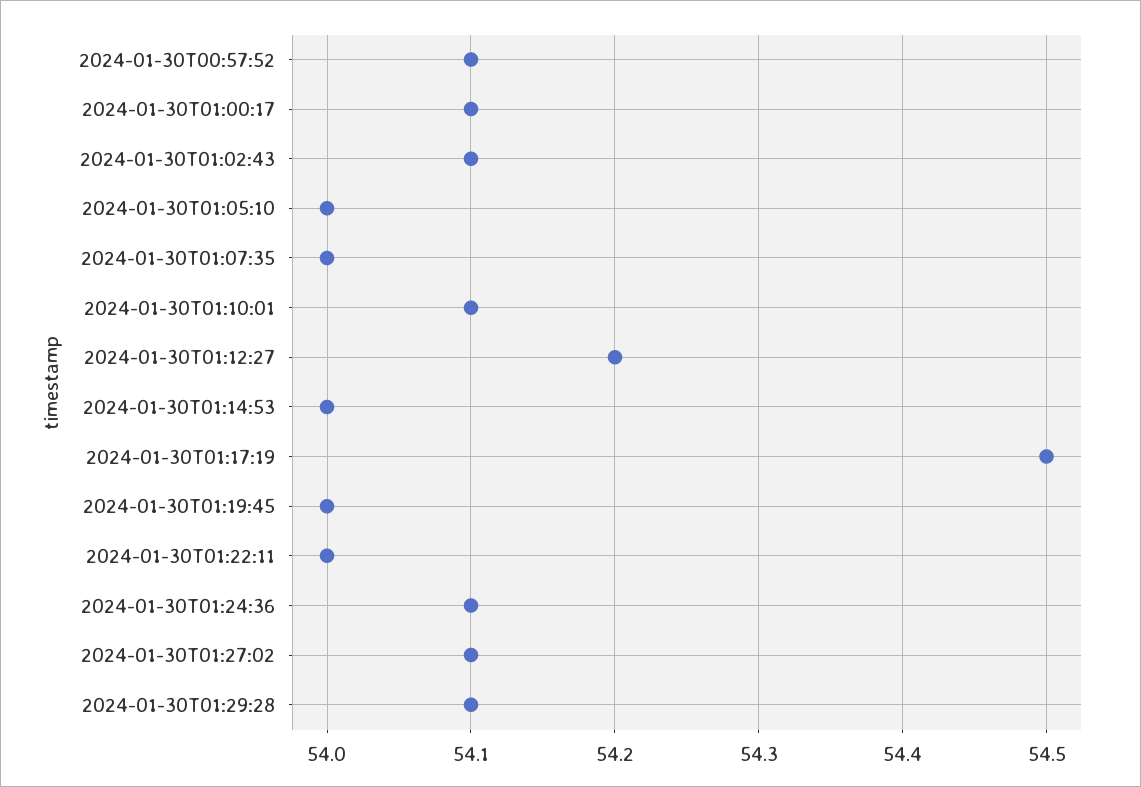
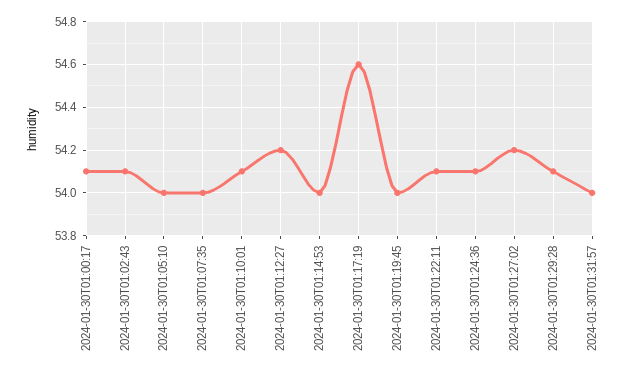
2024-01-30T00:57:52: 54.1 -> none
2024-01-30T01:17:19: 54.5 -> 54.6
2024-01-30T01:22:11: 54 -> 54.1
2024-01-30T01:27:02: 54.1 -> 54.2
2024-01-30T01:31:57: none -> 54

